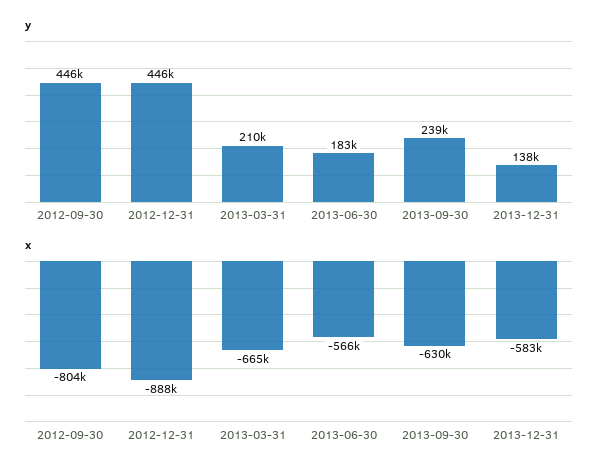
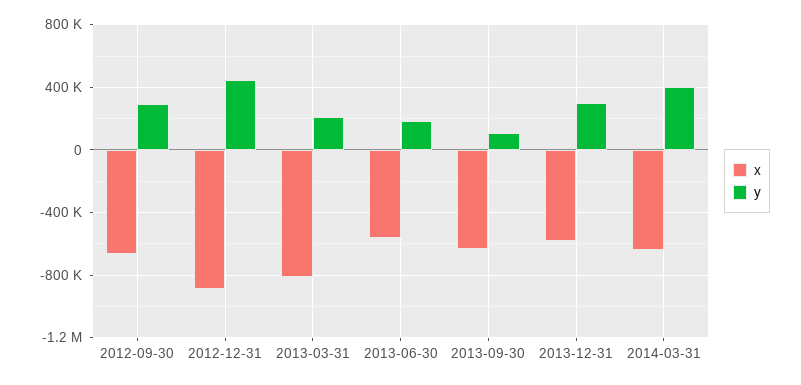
y, 2012-09-30: 446000 -> 300000
y, 2013-09-30: 239000 -> 100000
y, 2013-12-31: 138000 -> 300000
x, 2012-09-30: -804000 -> -650000
x, 2013-03-31: -665000 -> -800000
x, 2014-03-31: none -> -650000
y, 2014-03-31: none -> 400000

